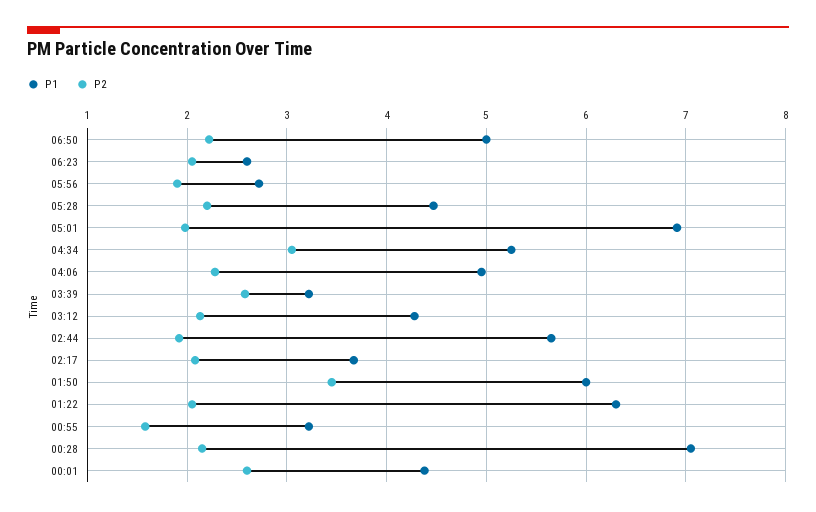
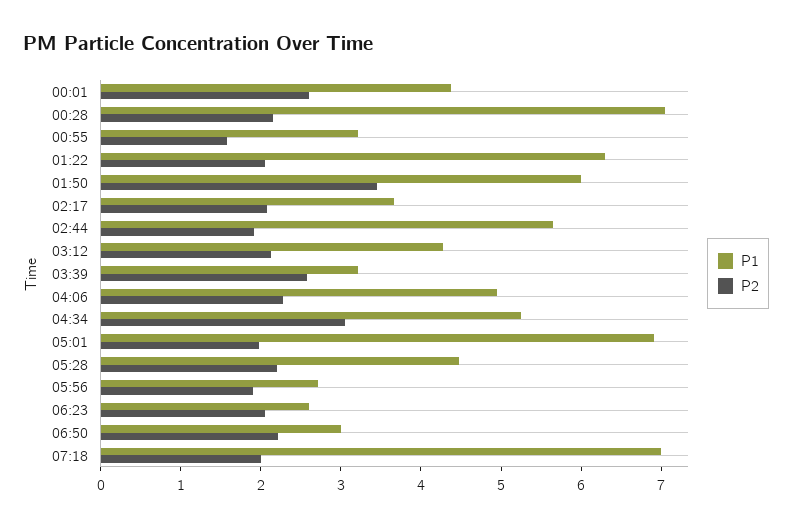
P1, 06:50: 5 -> 3
P1, 07:18: none -> 7
P2, 07:18: none -> 2

